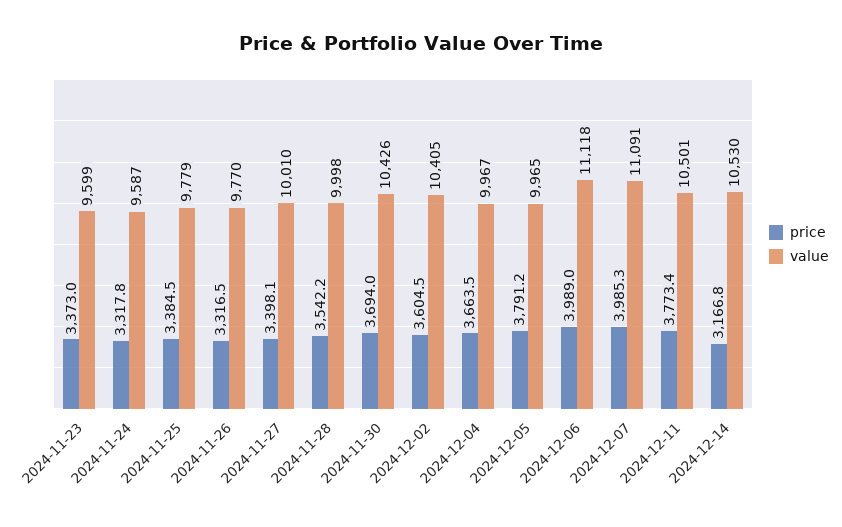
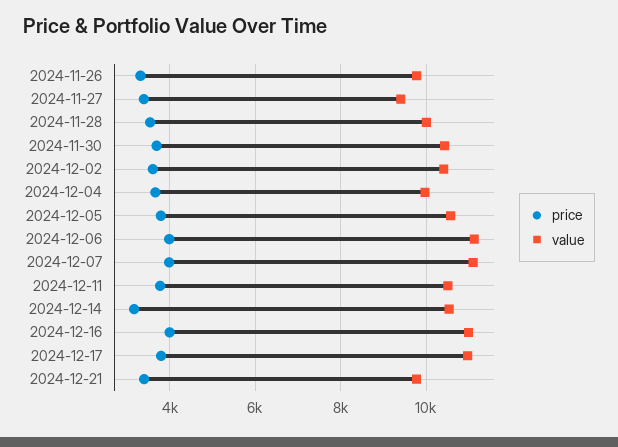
price, 2024-11-23: 3373 -> none
value, 2024-11-23: 9599 -> none
price, 2024-11-24: 3317.8 -> none
value, 2024-11-24: 9587 -> none
price, 2024-11-25: 3384.5 -> none
value, 2024-11-25: 9779 -> none
value, 2024-11-27: 10010 -> 9400
value, 2024-12-05: 9965 -> 10600
price, 2024-12-16: none -> 4000
value, 2024-12-16: none -> 11000
price, 2024-12-17: none -> 3800
value, 2024-12-17: none -> 11000
price, 2024-12-21: none -> 3400
value, 2024-12-21: none -> 9800

